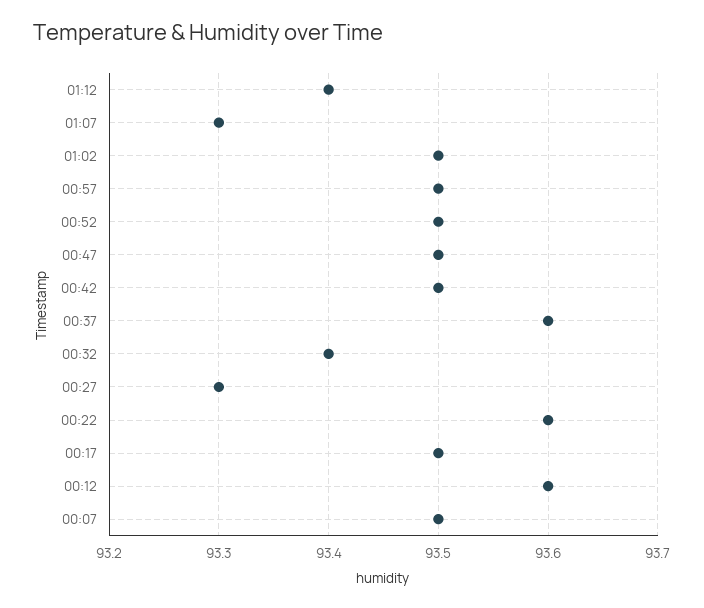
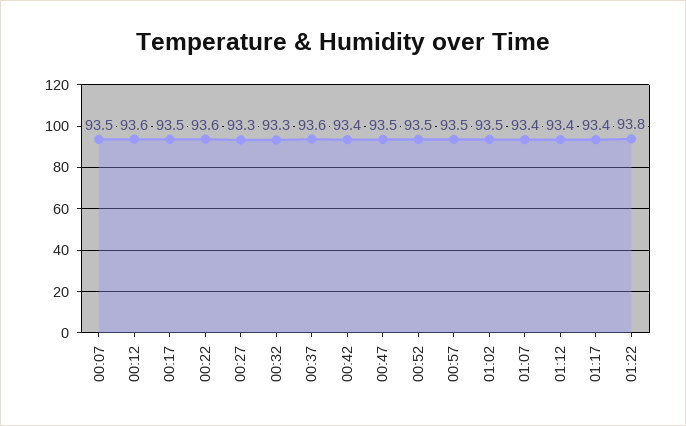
01:07: 93.3 -> 93.4
00:42: 93.5 -> 93.4
00:32: 93.4 -> 93.3
01:17: none -> 93.4
01:22: none -> 93.8

